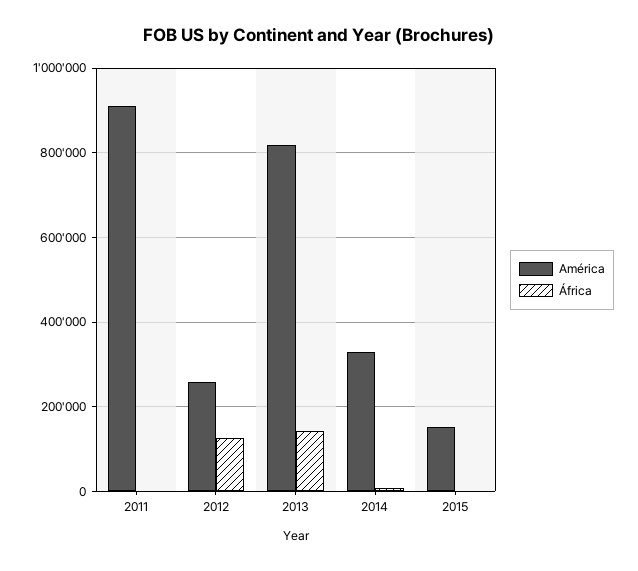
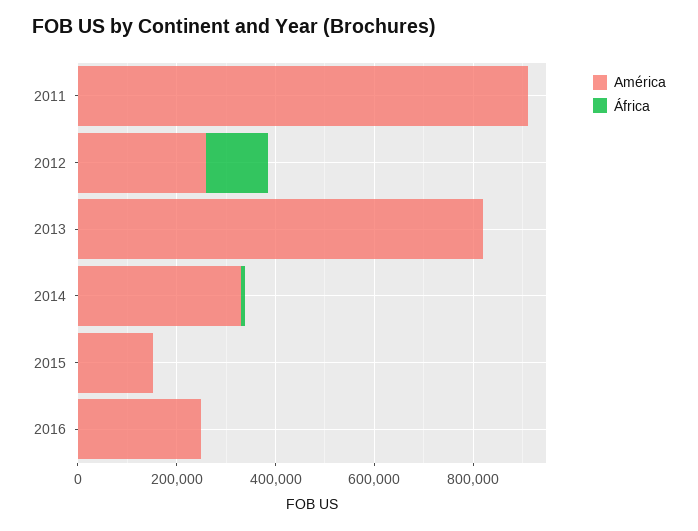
África, 2013: 140000 -> 0
América, 2016: none -> 250000
África, 2016: none -> 0

